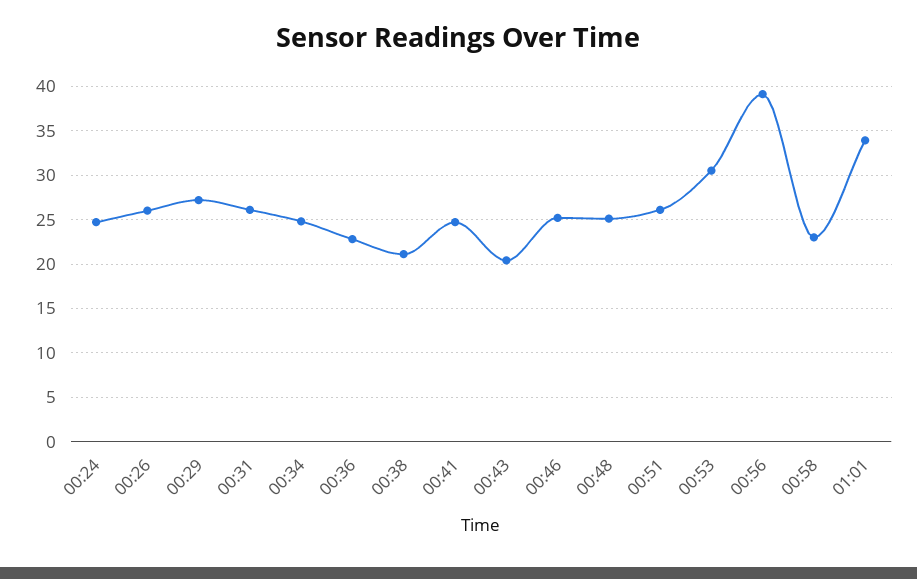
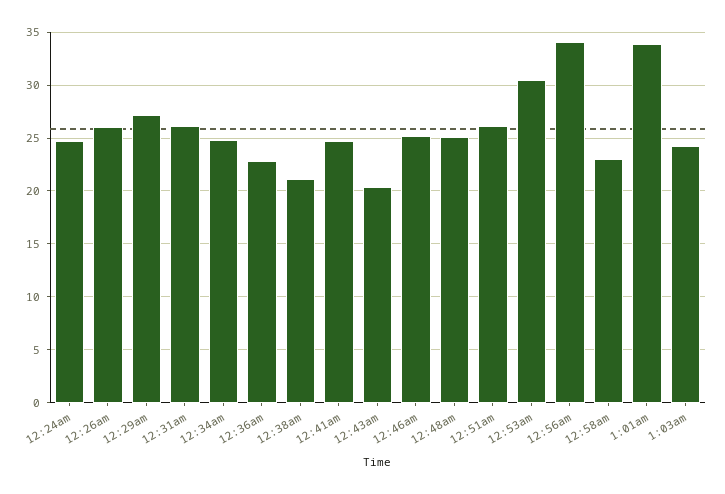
00:56: 39 -> 34
1:03am: none -> 24

